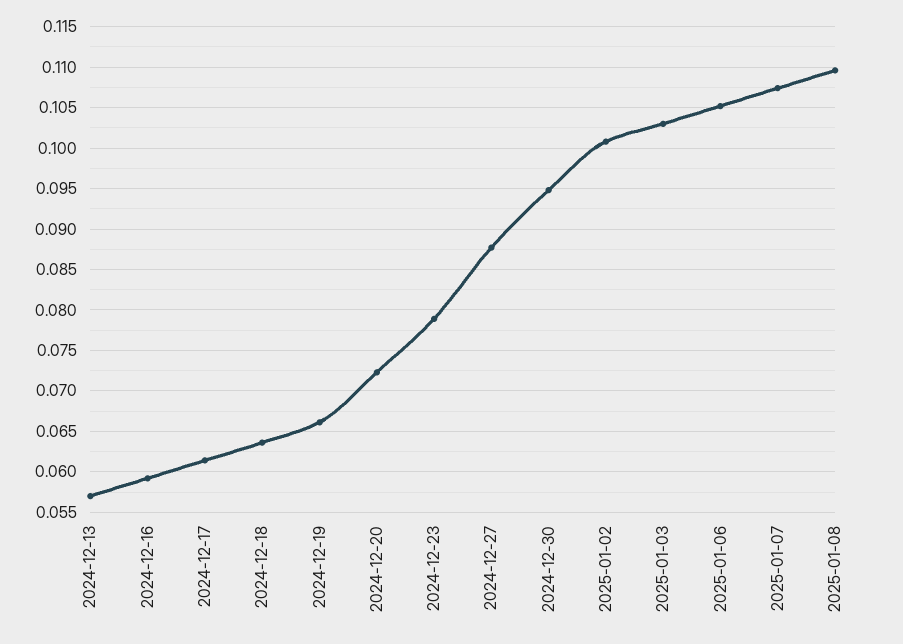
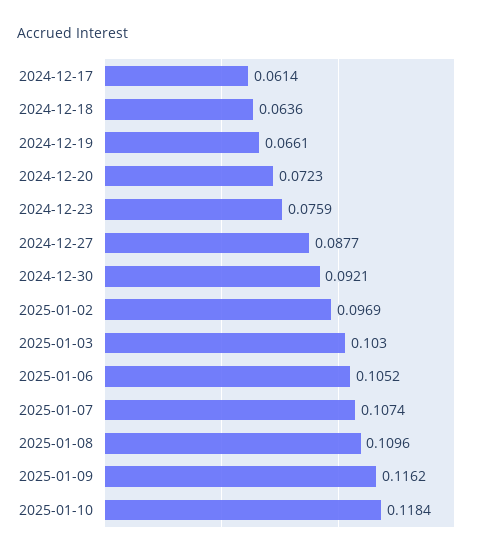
2024-12-13: 0.057 -> none
2024-12-16: 0.059 -> none
2024-12-23: 0.079 -> 0.0759
2024-12-30: 0.095 -> 0.0921
2025-01-02: 0.101 -> 0.0969
2025-01-09: none -> 0.1162
2025-01-10: none -> 0.1184

